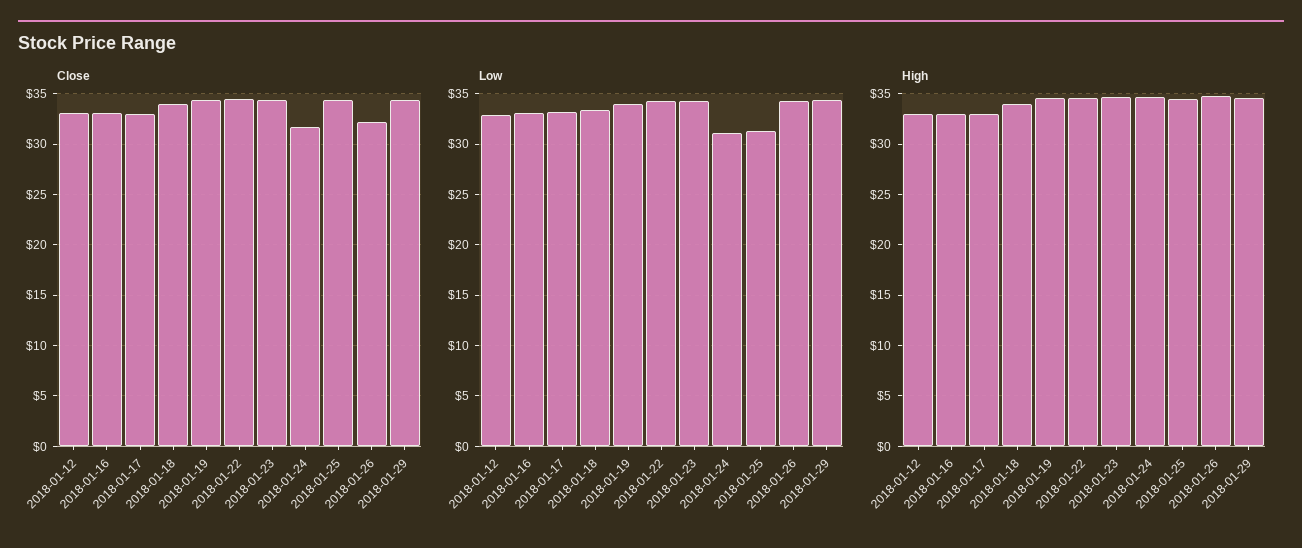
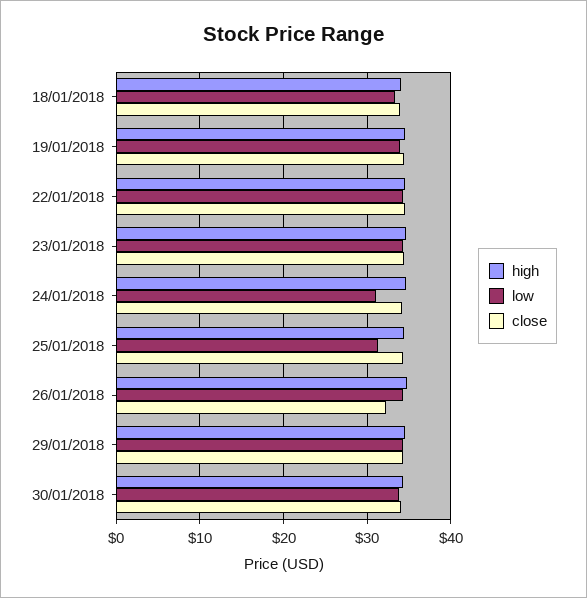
Close, 2018-01-12: 33 -> none
Close, 2018-01-16: 33 -> none
Close, 2018-01-17: 33 -> none
Close, 2018-01-24: 32 -> 34
Low, 2018-01-12: 33 -> none
Low, 2018-01-16: 33 -> none
Low, 2018-01-17: 33 -> none
High, 2018-01-12: 33 -> none
High, 2018-01-16: 33 -> none
High, 2018-01-17: 33 -> none
High, 30/01/2018: none -> 34
Low, 30/01/2018: none -> 34
Close, 30/01/2018: none -> 34

